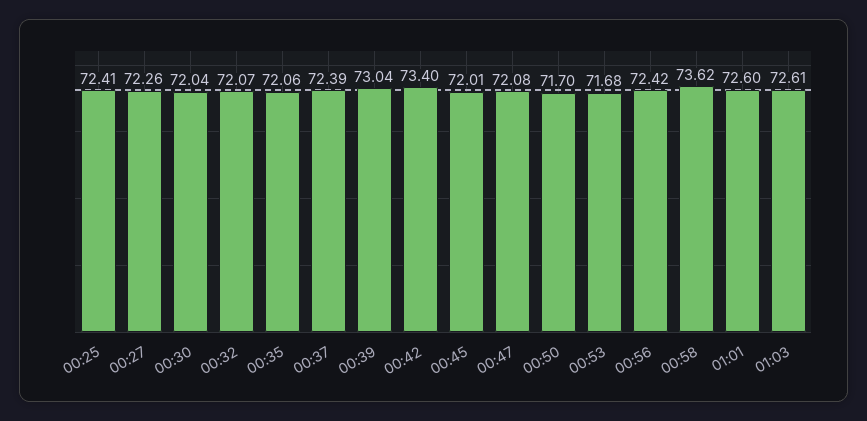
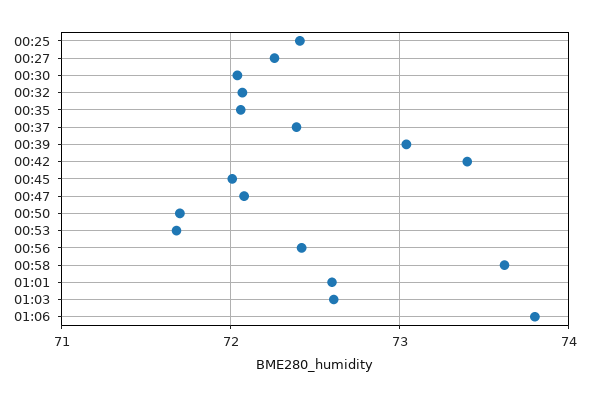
01:06: none -> 73.8

